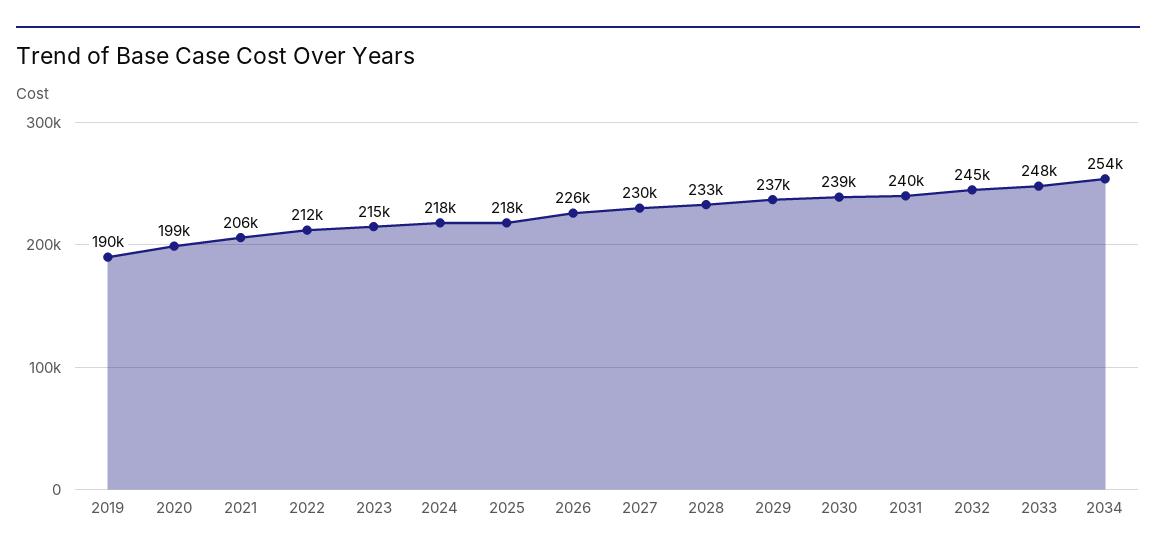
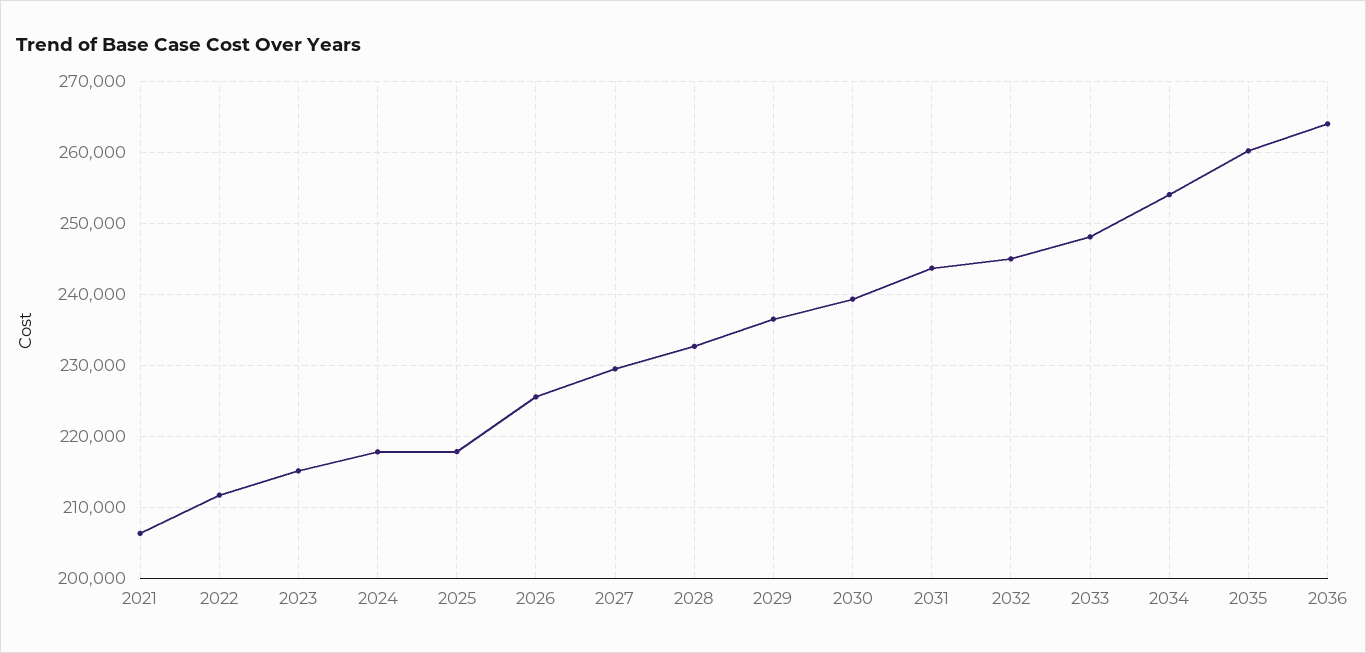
2019: 190000 -> none
2020: 199000 -> none
2031: 240000 -> 244000
2035: none -> 260000
2036: none -> 264000

